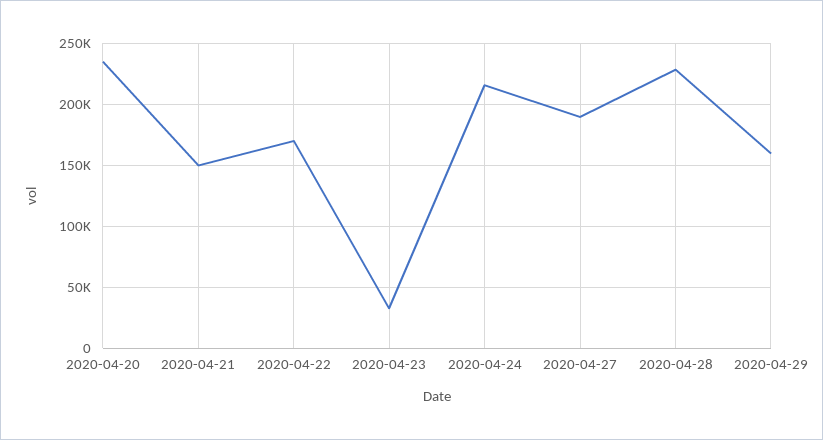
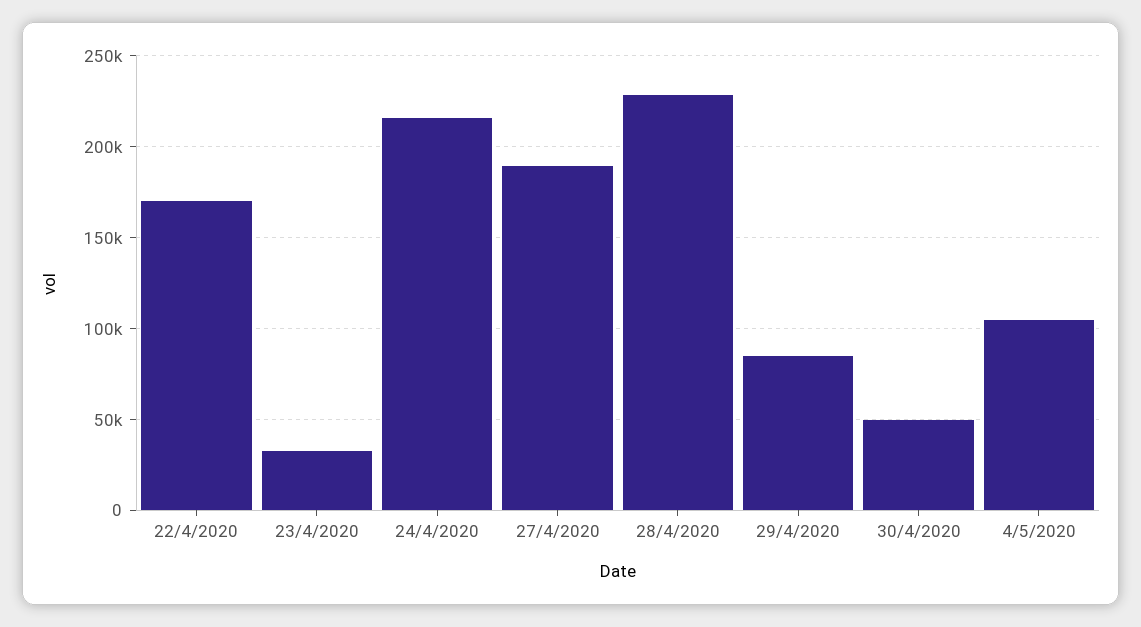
2020-04-20: 235000 -> none
2020-04-21: 150000 -> none
2020-04-29: 160000 -> 85000
30/4/2020: none -> 50000
4/5/2020: none -> 105000

